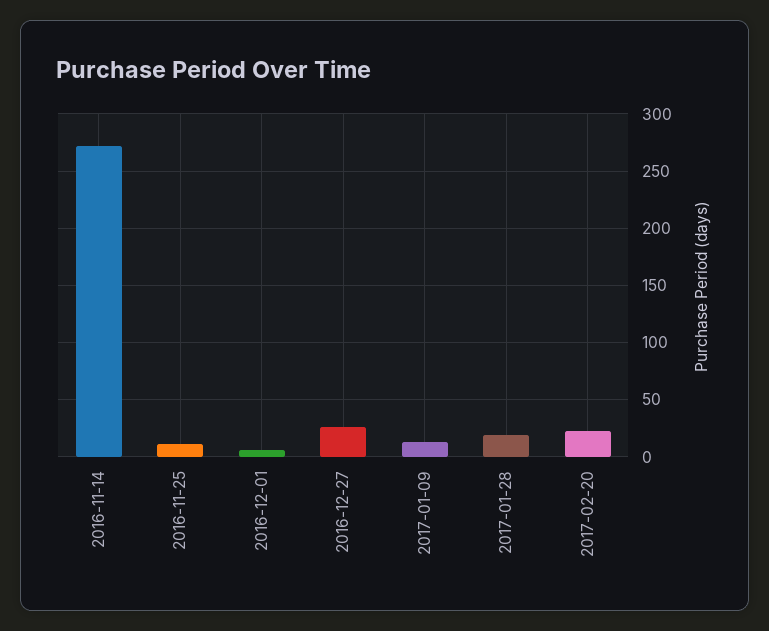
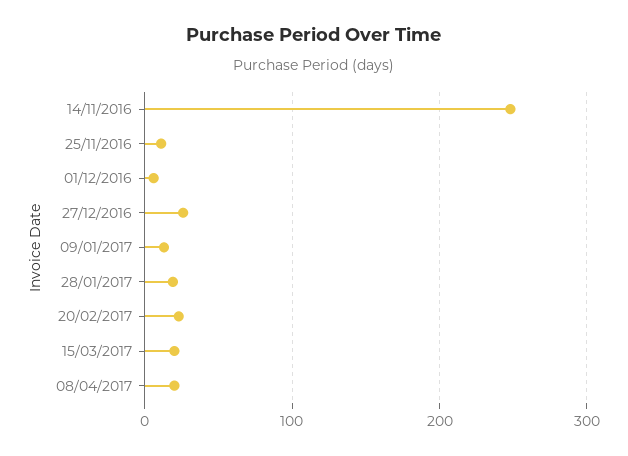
2016-11-14: 270 -> 250
15/03/2017: none -> 20
08/04/2017: none -> 20

